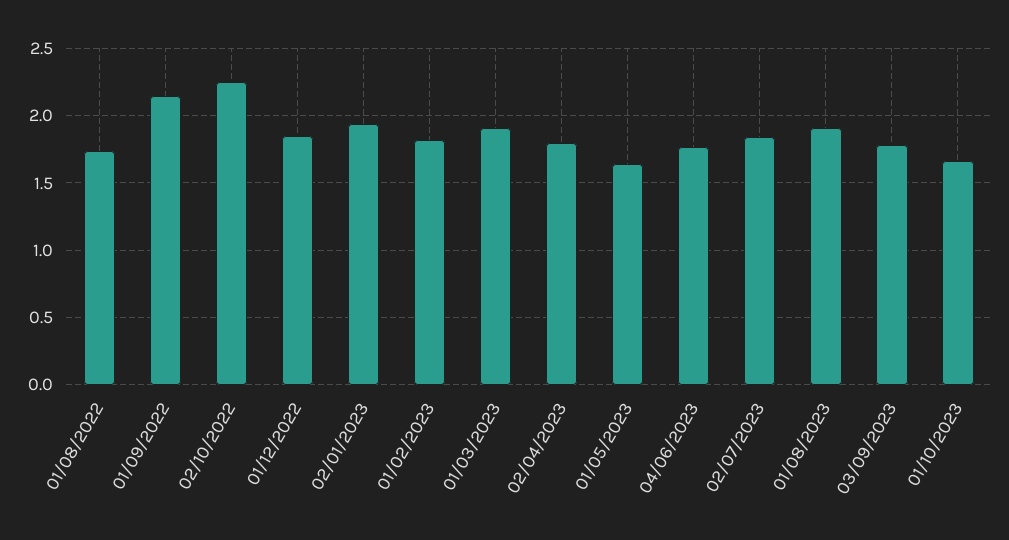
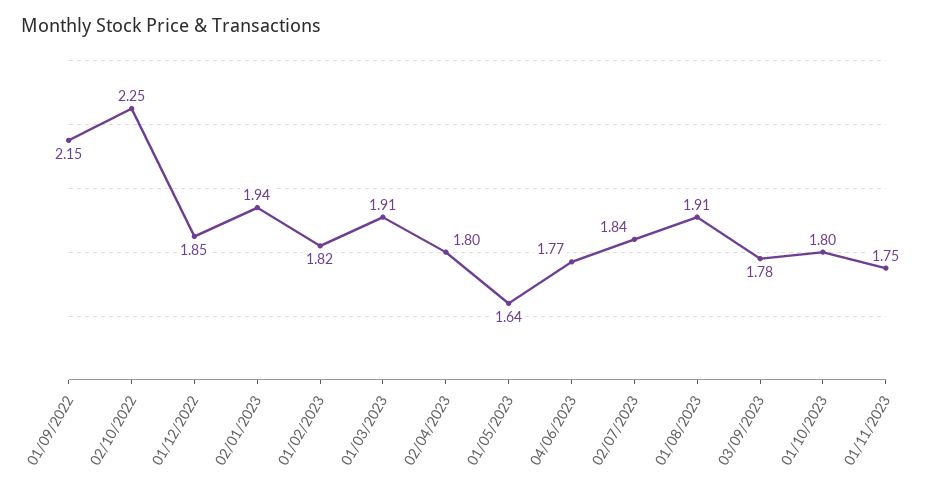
01/08/2022: 1.75 -> none
01/10/2023: 1.65 -> 1.8
01/11/2023: none -> 1.75

